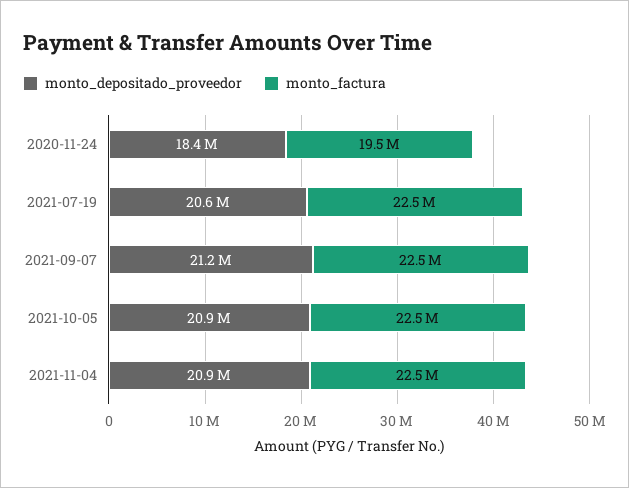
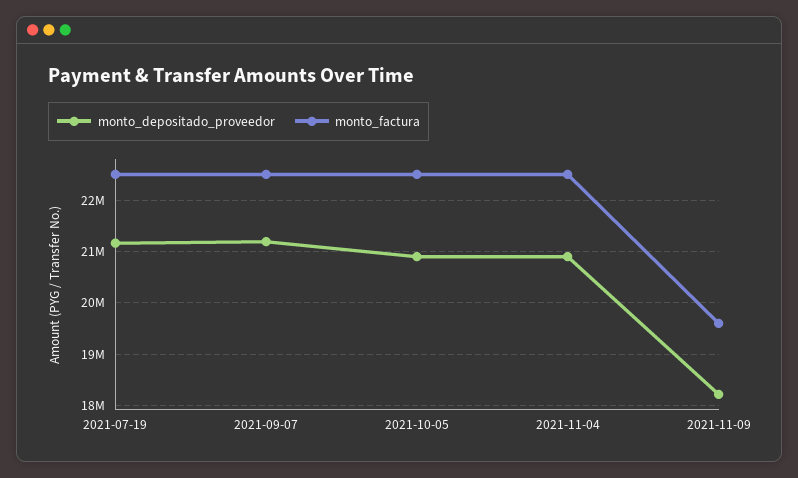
monto_depositado_proveedor, 2020-11-24: 18400000 -> none
monto_factura, 2020-11-24: 19500000 -> none
monto_depositado_proveedor, 2021-07-19: 20600000 -> 21200000
monto_depositado_proveedor, 2021-11-09: none -> 18200000
monto_factura, 2021-11-09: none -> 19600000

